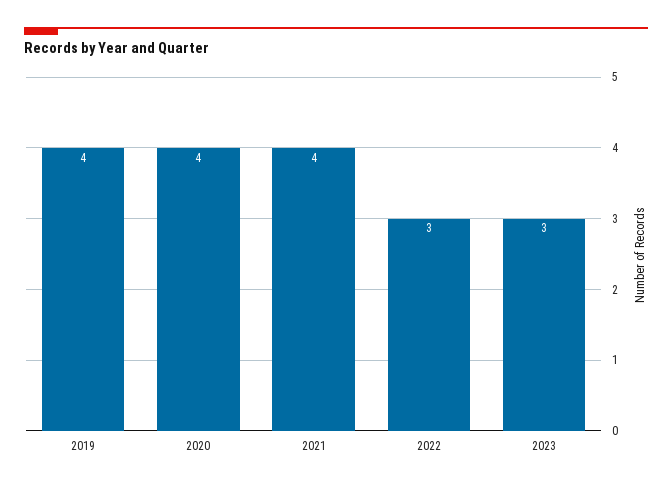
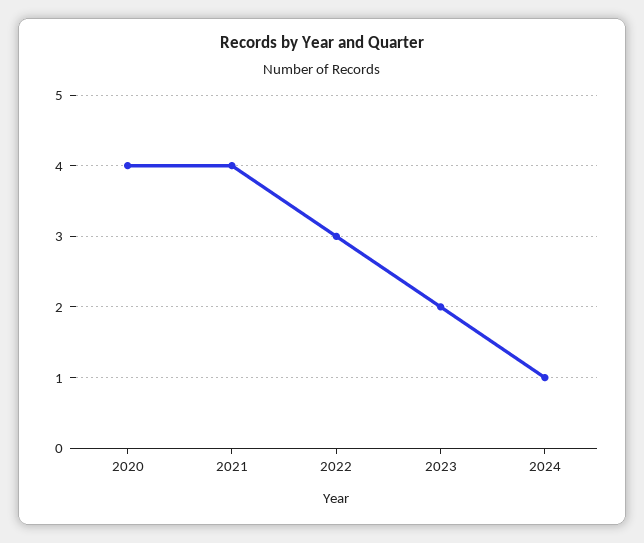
2019: 4 -> none
2023: 3 -> 2
2024: none -> 1

